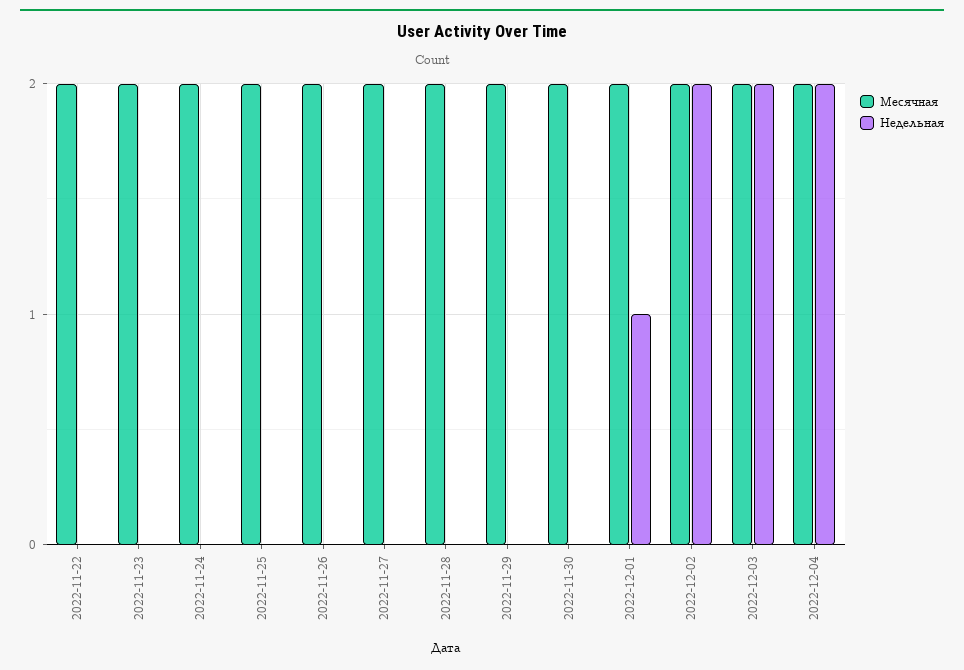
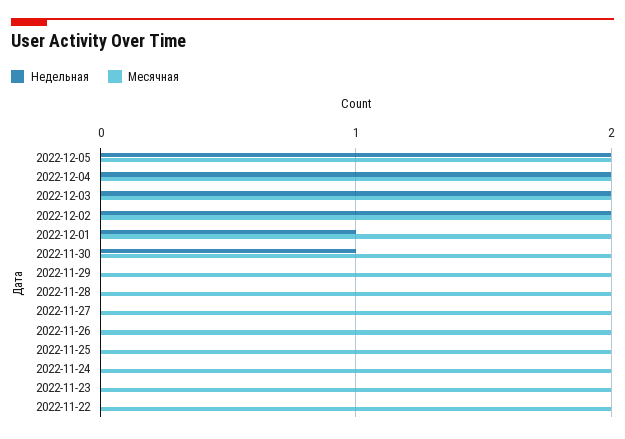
Недельная, 2022-11-30: 0 -> 1
Недельная, 2022-12-05: none -> 2
Месячная, 2022-12-05: none -> 2

